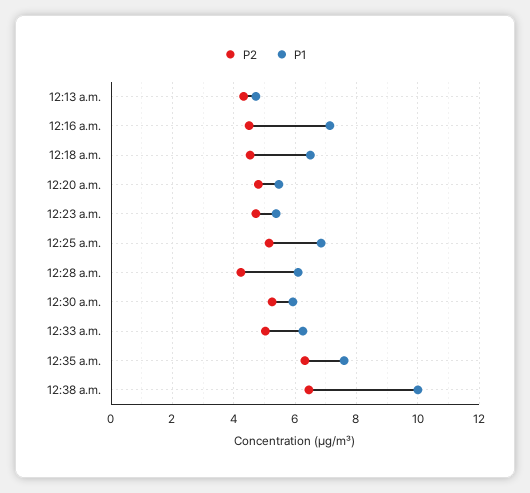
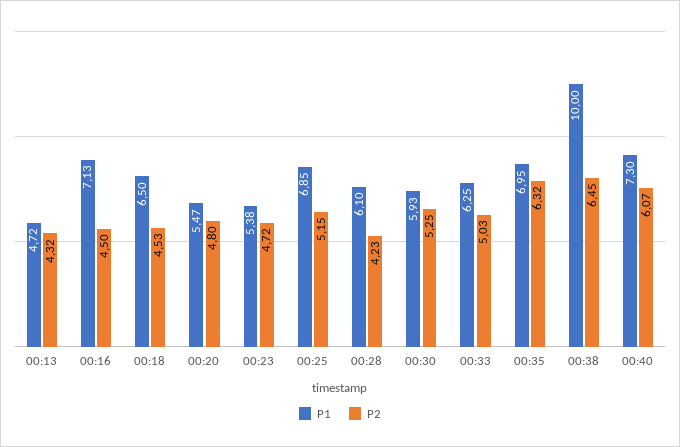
P1, 12:35 a.m.: 7.6 -> 6.95
P1, 00:40: none -> 7.3
P2, 00:40: none -> 6.07

